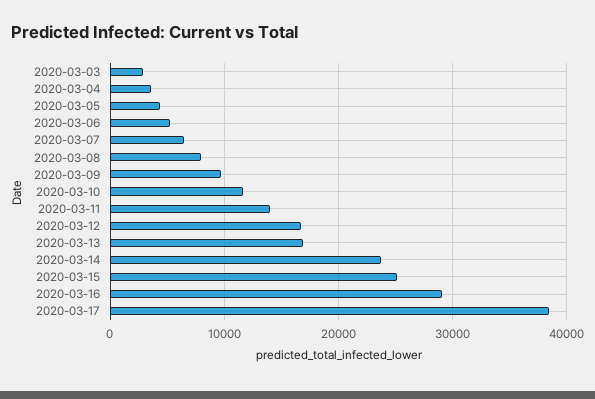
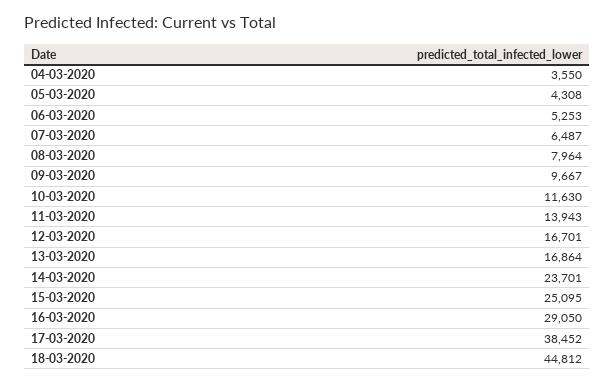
2020-03-03: 3000 -> none
18-03-2020: none -> 44812

